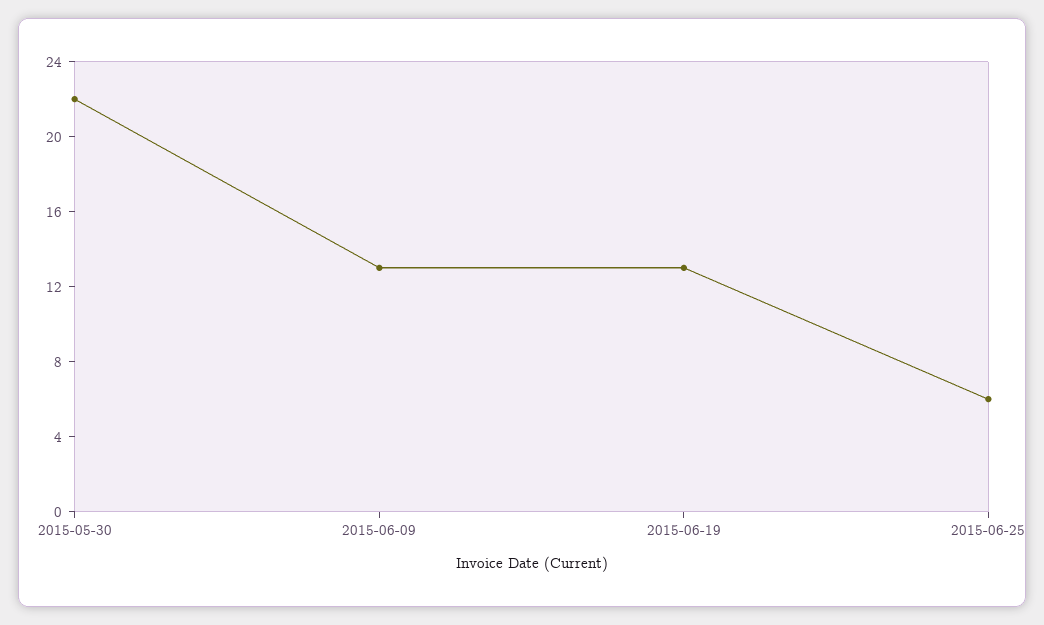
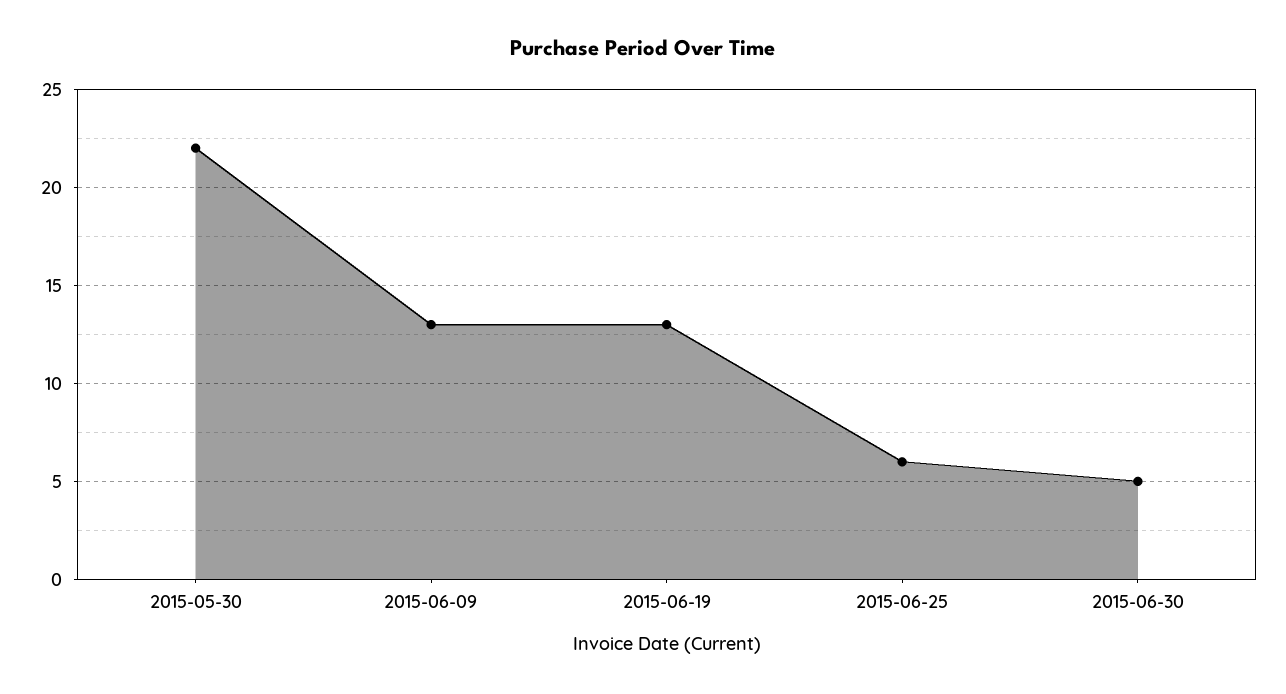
2015-06-30: none -> 5

